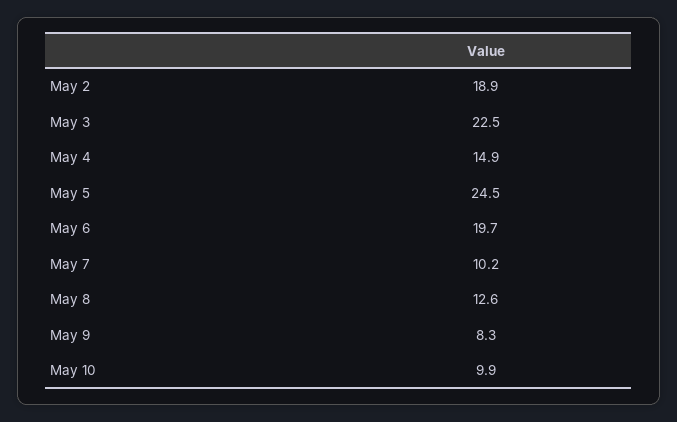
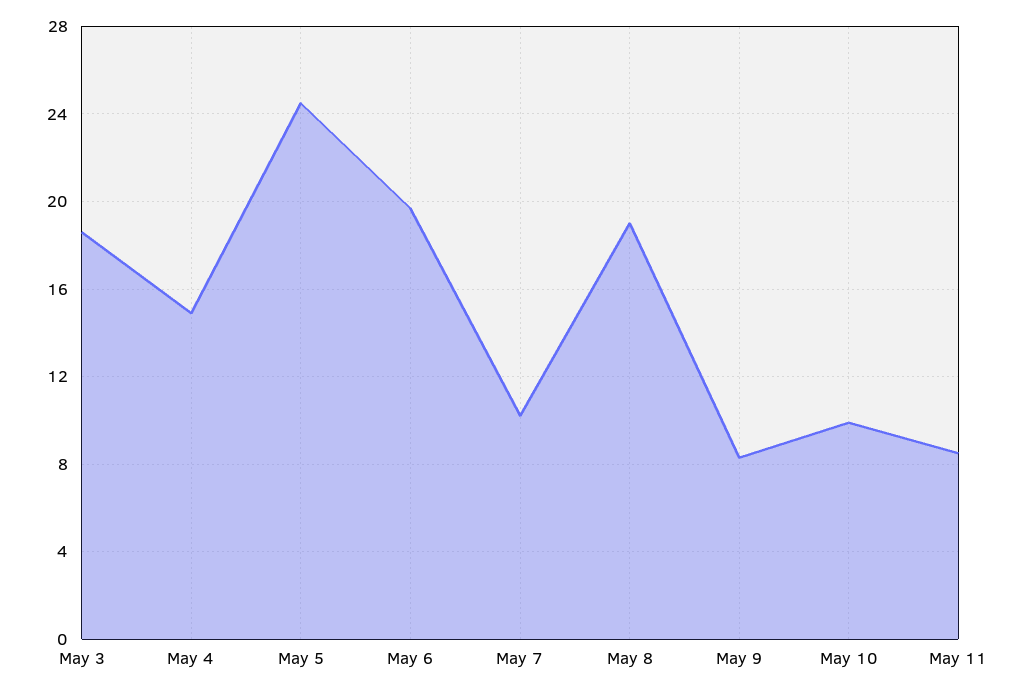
May 2: 18.9 -> none
May 3: 22.5 -> 18.5
May 8: 12.6 -> 19
May 11: none -> 8.5

